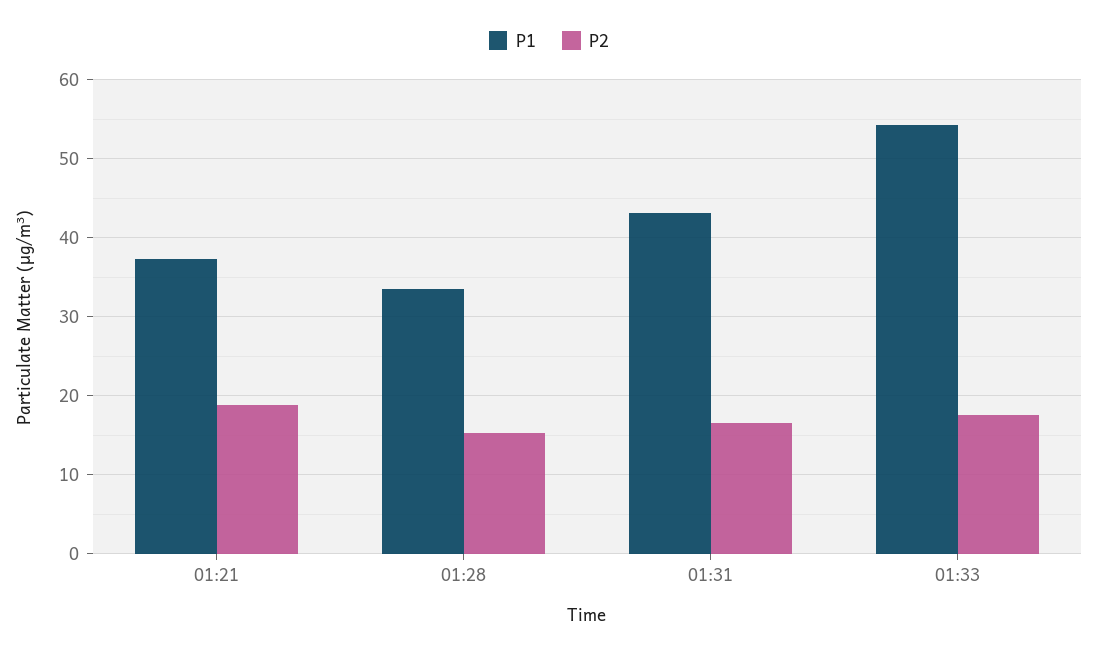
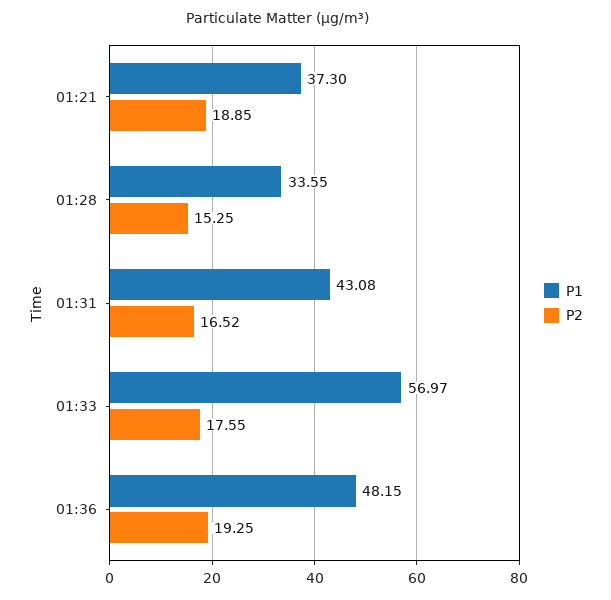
P1, 01:33: 54 -> 56.97
P1, 01:36: none -> 48.15
P2, 01:36: none -> 19.25

